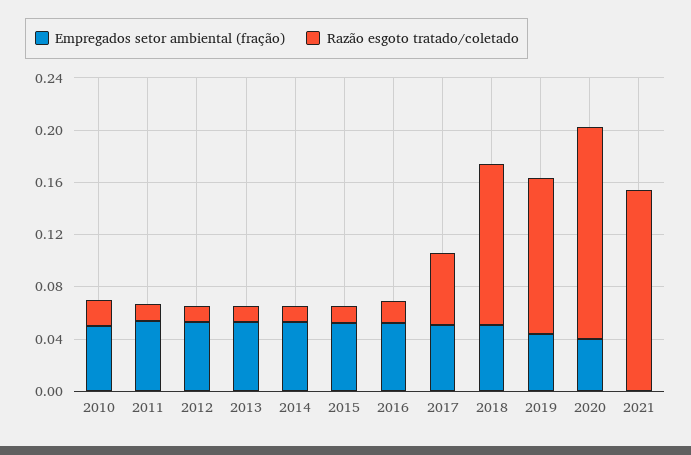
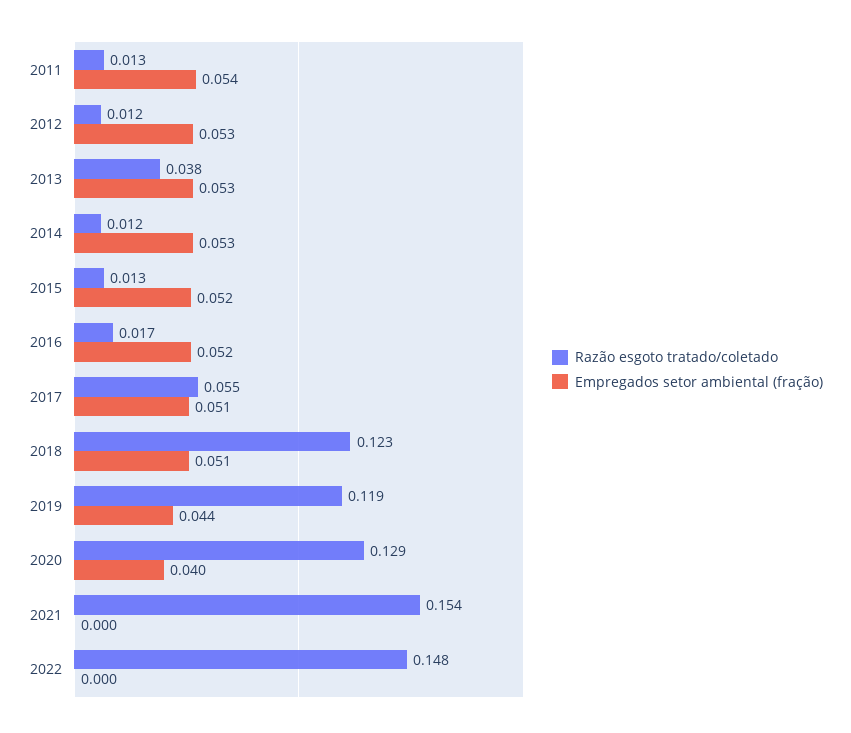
Empregados setor ambiental (fração), 2010: 0.05 -> none
Razão esgoto tratado/coletado, 2010: 0.02 -> none
Razão esgoto tratado/coletado, 2013: 0.01 -> 0.038
Razão esgoto tratado/coletado, 2020: 0.16 -> 0.129
Razão esgoto tratado/coletado, 2022: none -> 0.148
Empregados setor ambiental (fração), 2022: none -> 0

